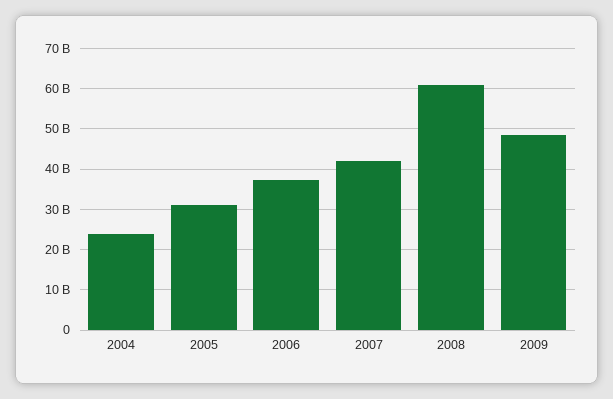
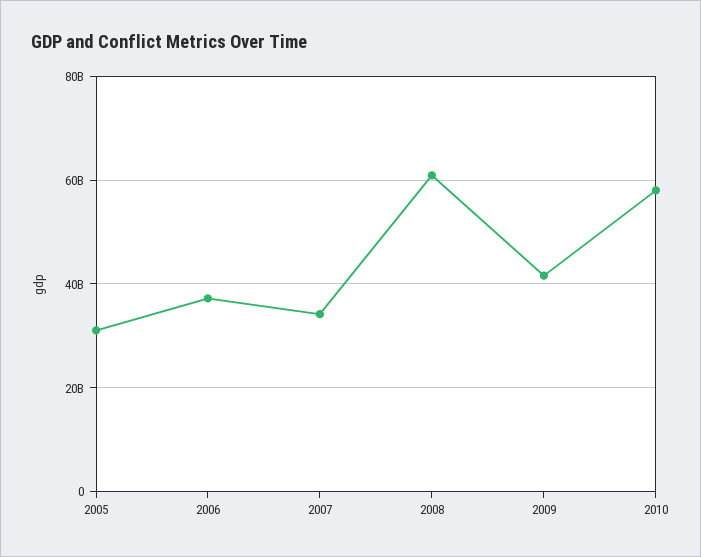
2004: 24000000000 -> none
2007: 42000000000 -> 34000000000
2009: 48000000000 -> 42000000000
2010: none -> 58000000000

